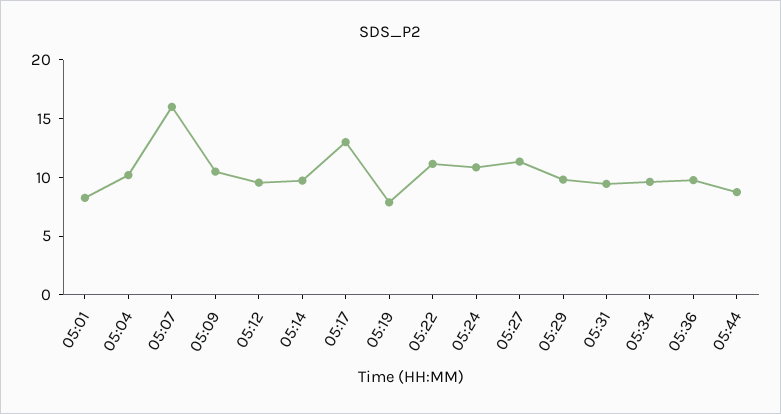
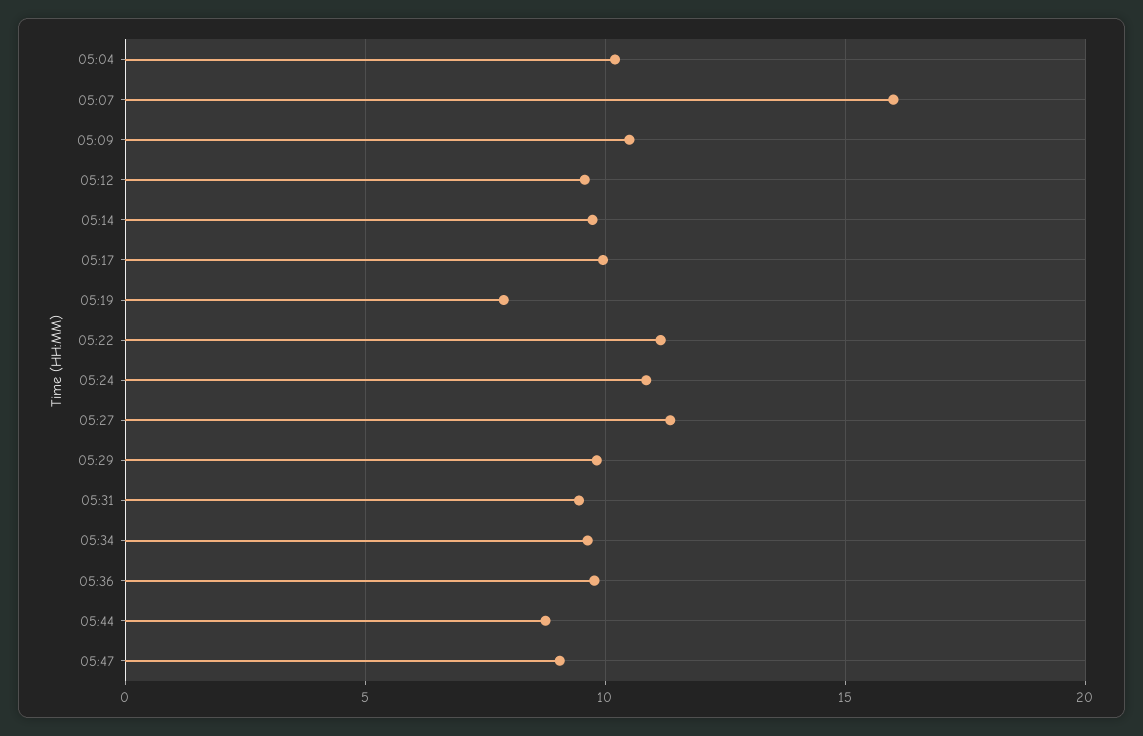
05:01: 8 -> none
05:17: 13 -> 10
05:47: none -> 9

